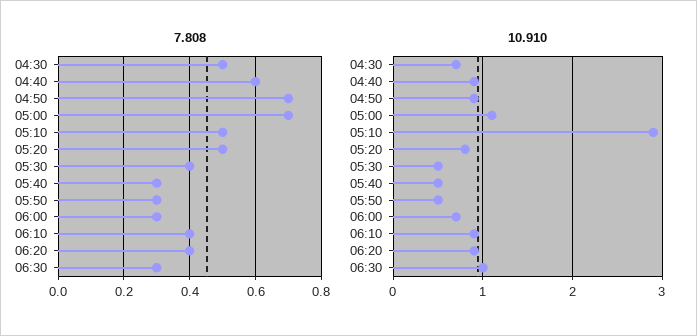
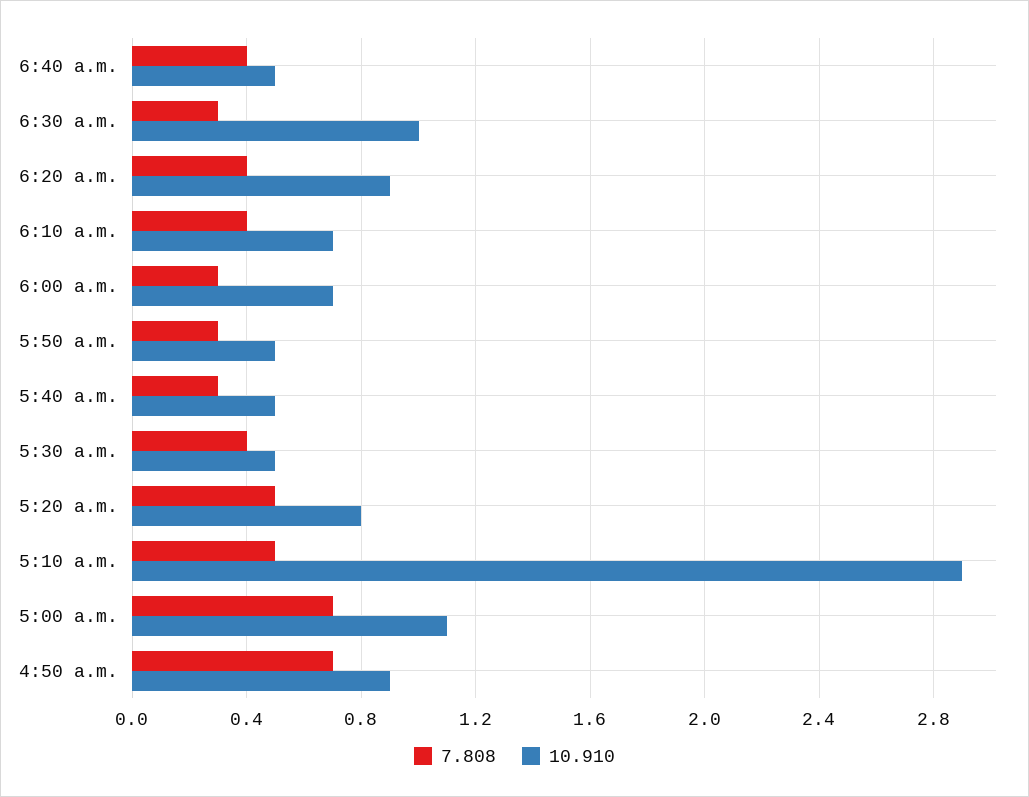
7.808, 04:30: 0.5 -> none
7.808, 04:40: 0.6 -> none
10.910, 04:30: 0.7 -> none
10.910, 04:40: 0.9 -> none
10.910, 06:10: 0.9 -> 0.7
7.808, 6:40 a.m.: none -> 0.4
10.910, 6:40 a.m.: none -> 0.5

